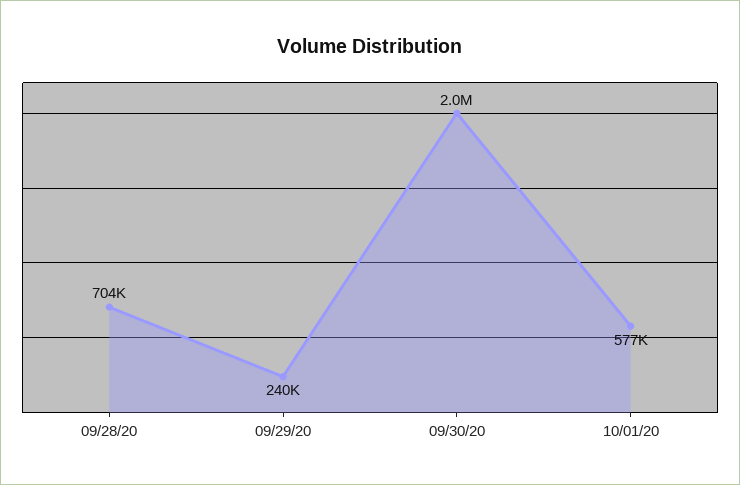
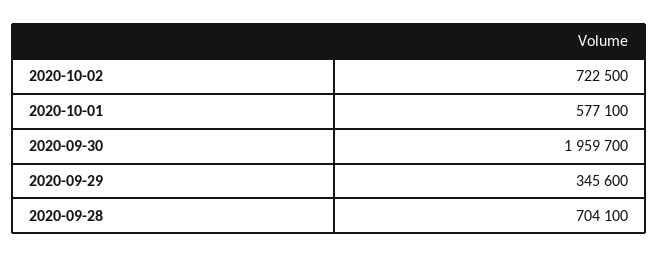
09/29/20: 240000 -> 345600
2020-10-02: none -> 722500

